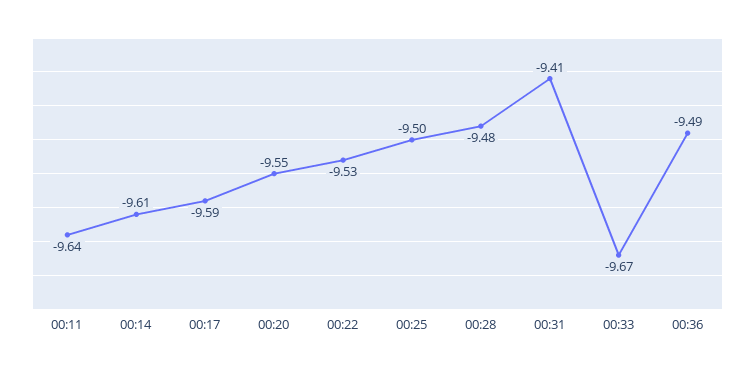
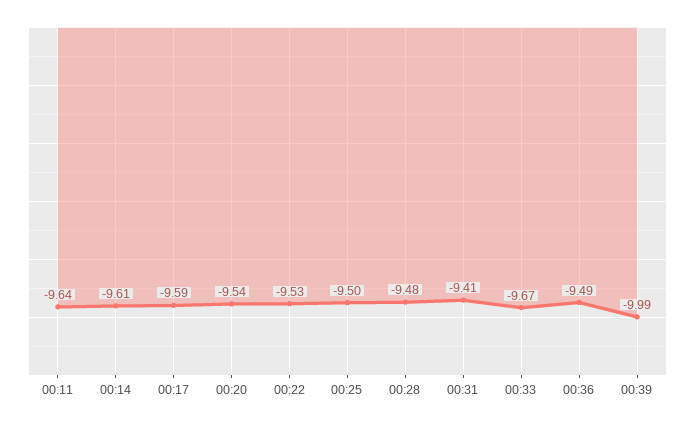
00:20: -9.55 -> -9.54
00:39: none -> -9.99

